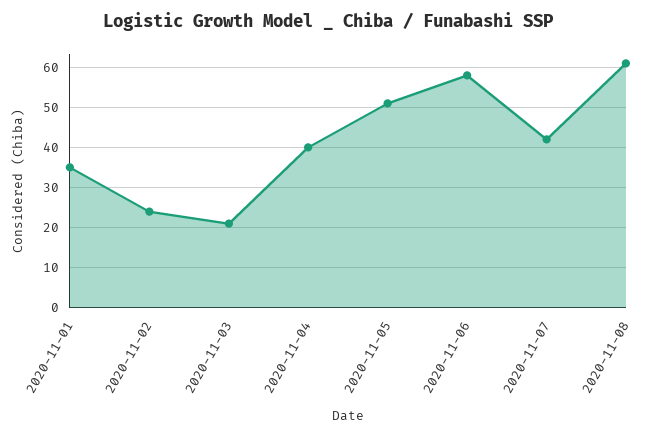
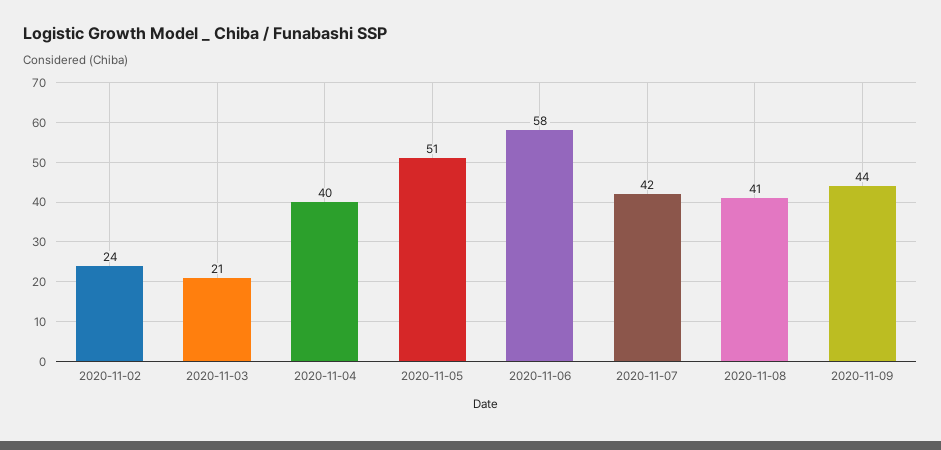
2020-11-01: 35 -> none
2020-11-08: 60 -> 41
2020-11-09: none -> 44

